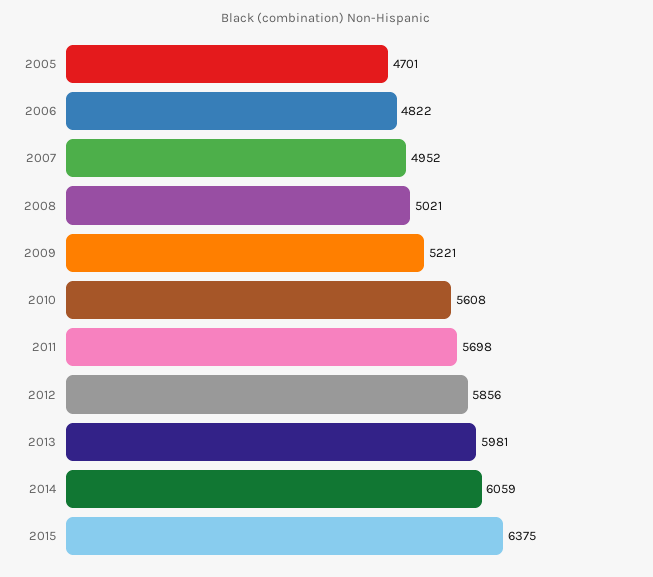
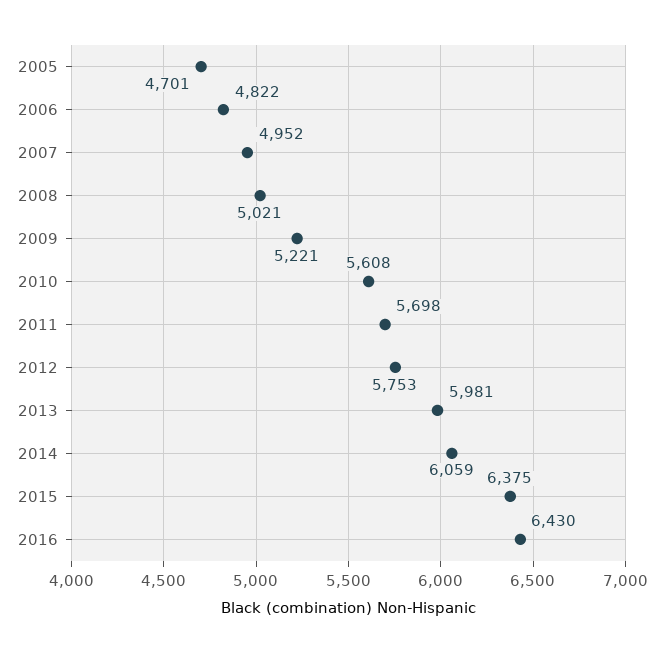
2012: 5856 -> 5753
2016: none -> 6430

